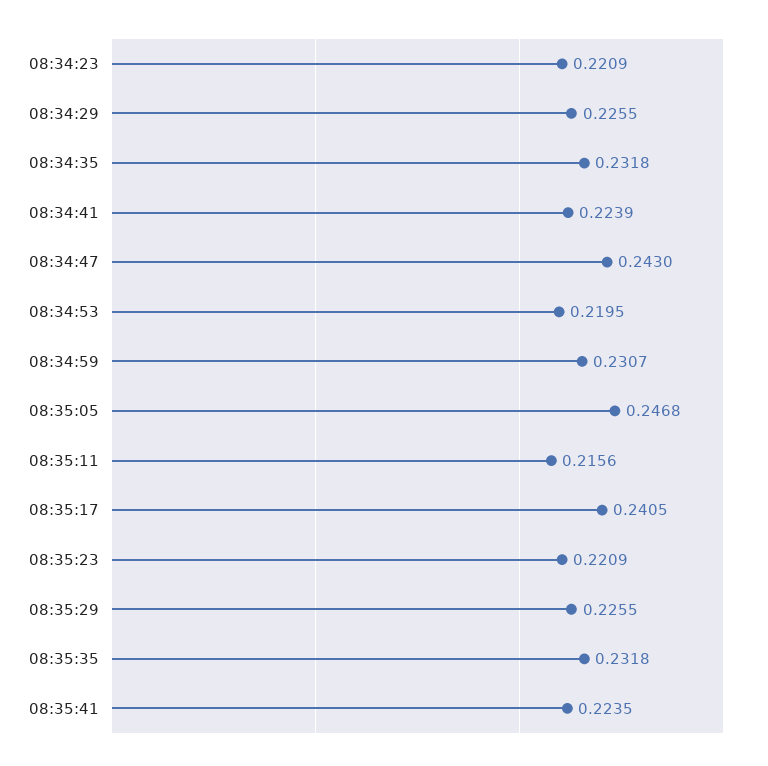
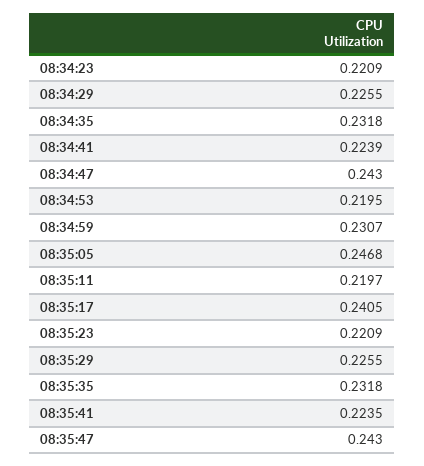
08:35:11: 0.2156 -> 0.2197
08:35:47: none -> 0.243

